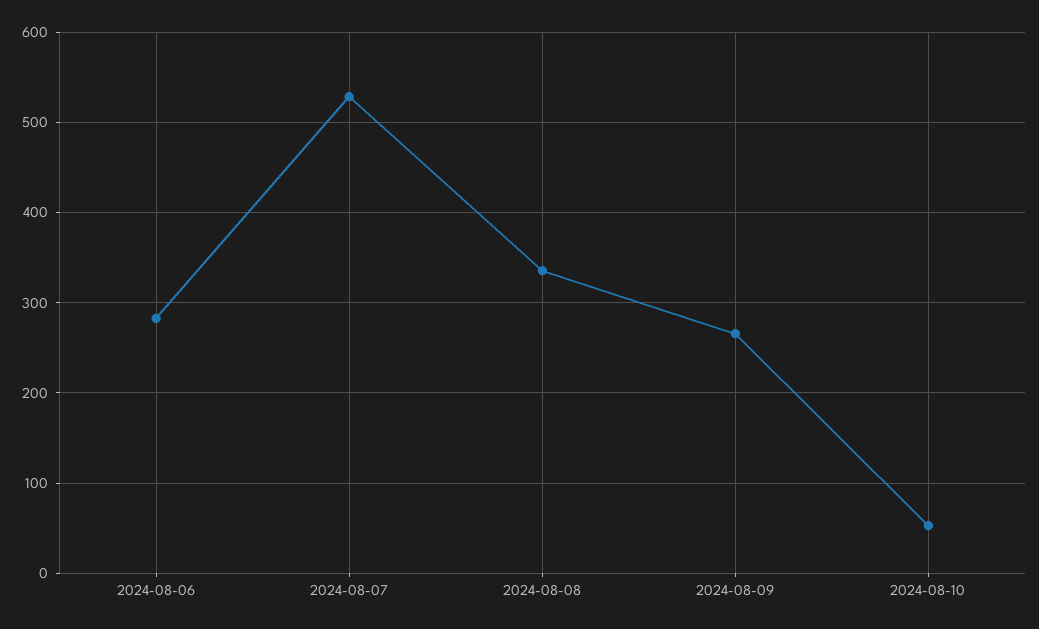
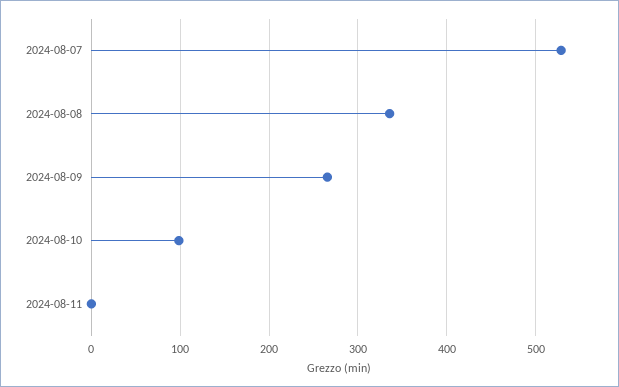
2024-08-06: 280 -> none
2024-08-10: 50 -> 100
2024-08-11: none -> 0

